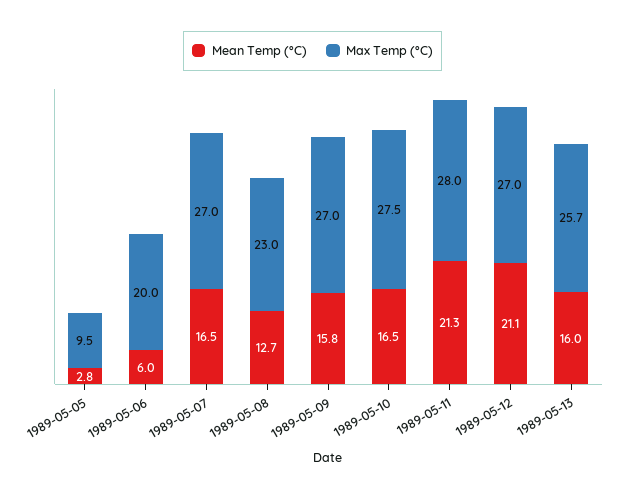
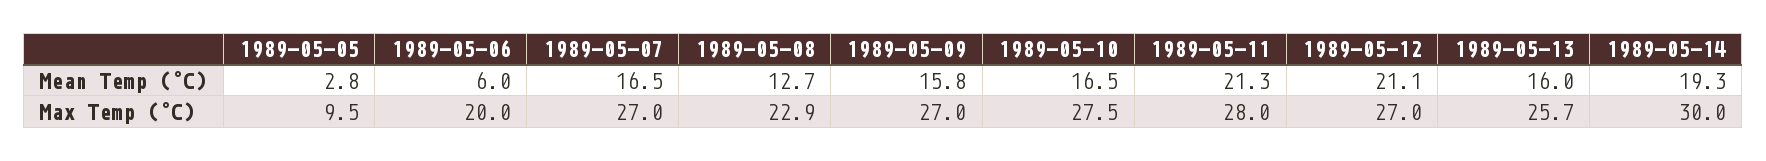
Max Temp (°C), 1989-05-08: 23 -> 22.9
Mean Temp (°C), 1989-05-14: none -> 19.3
Max Temp (°C), 1989-05-14: none -> 30

